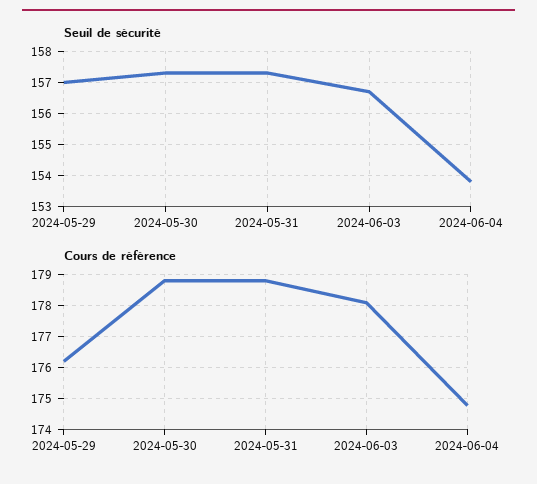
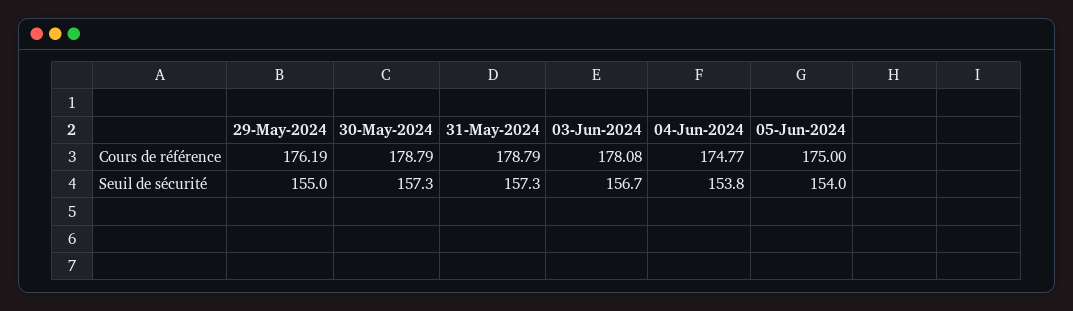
Seuil de sécurité, 2024-05-29: 157 -> 155
Cours de référence, 05-Jun-2024: none -> 175
Seuil de sécurité, 05-Jun-2024: none -> 154

